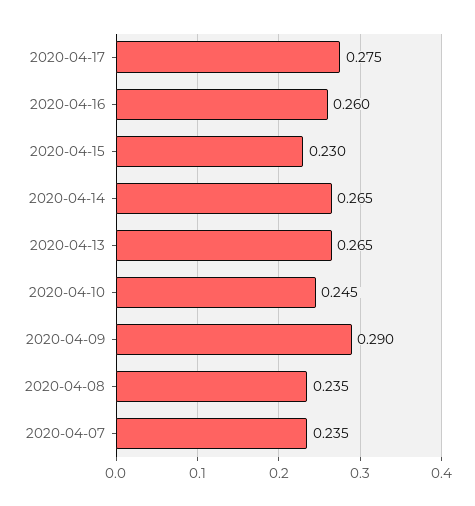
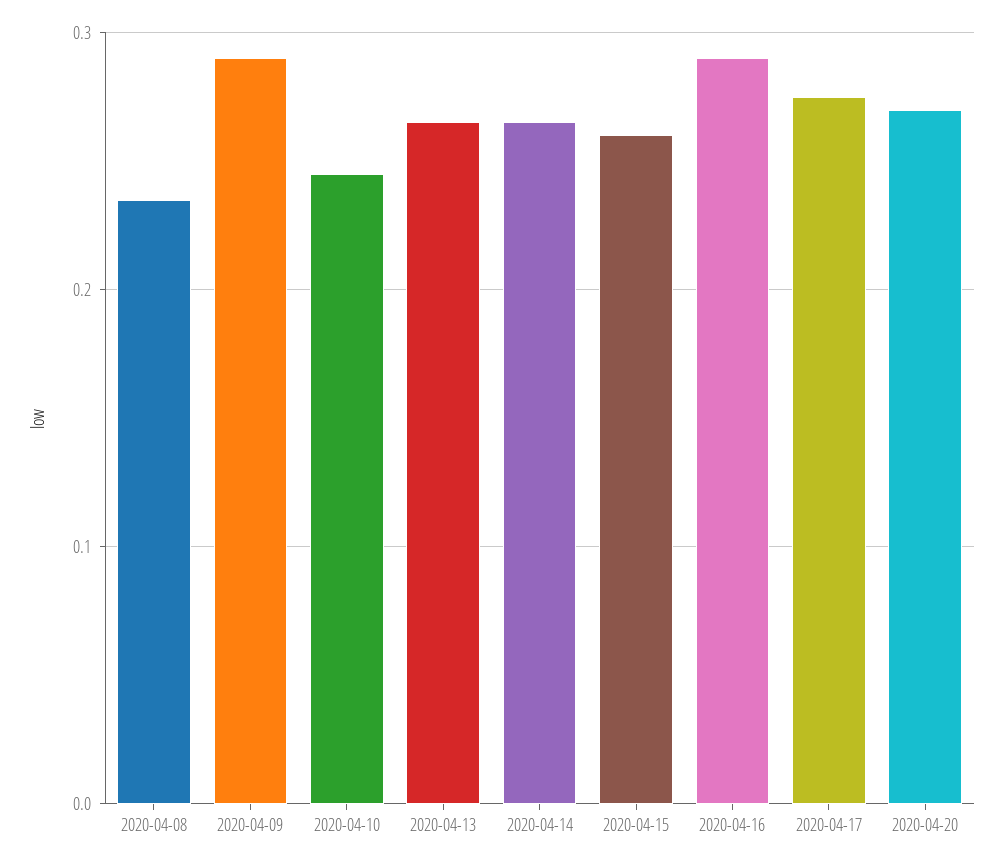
2020-04-16: 0.26 -> 0.29
2020-04-15: 0.23 -> 0.26
2020-04-07: 0.235 -> none
2020-04-20: none -> 0.27

